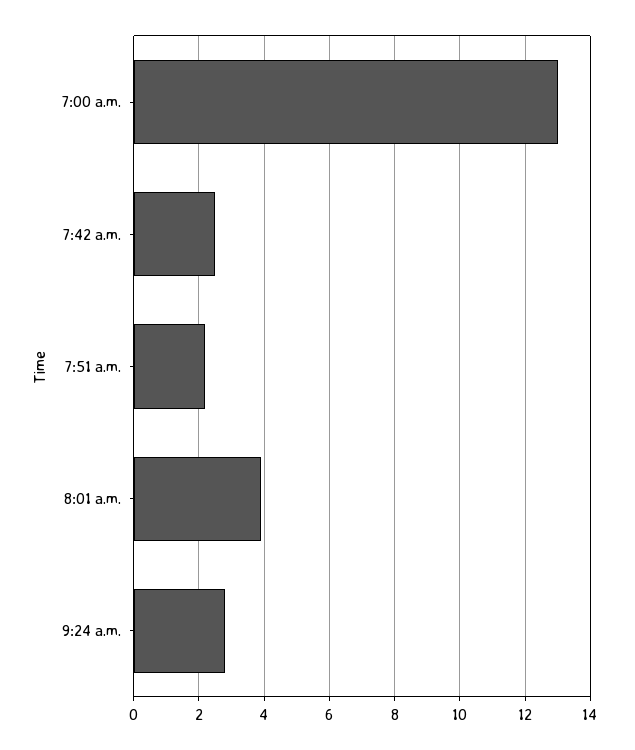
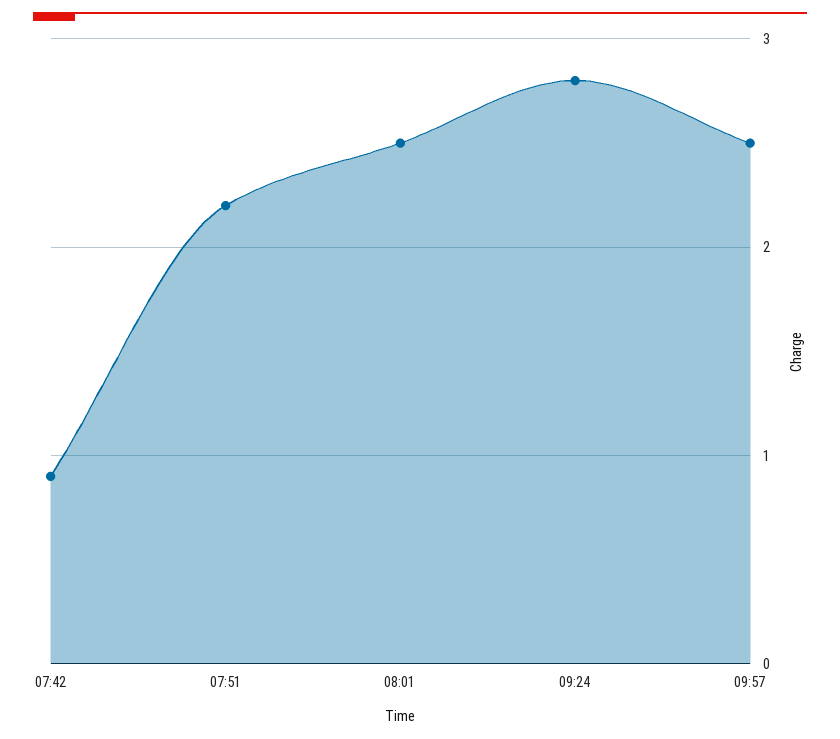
7:00 a.m.: 13 -> none
7:42 a.m.: 2.5 -> 0.9
8:01 a.m.: 4 -> 2.5
09:57: none -> 2.5

